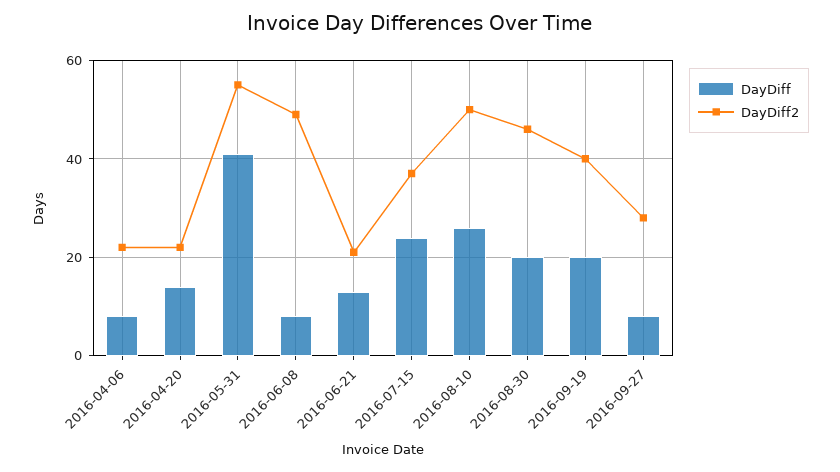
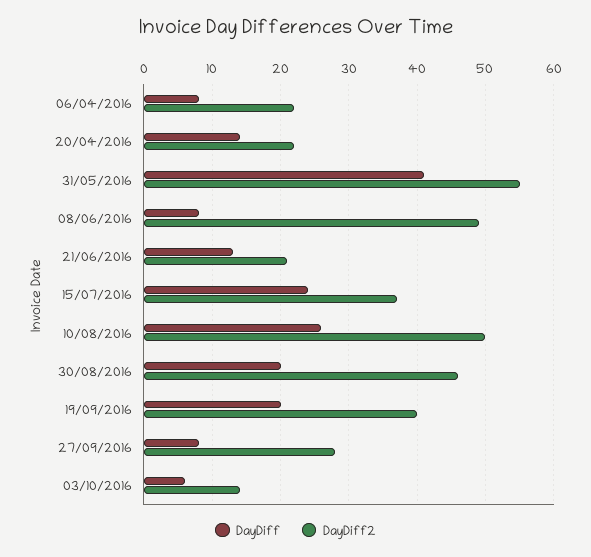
DayDiff, 03/10/2016: none -> 6
DayDiff2, 03/10/2016: none -> 14

